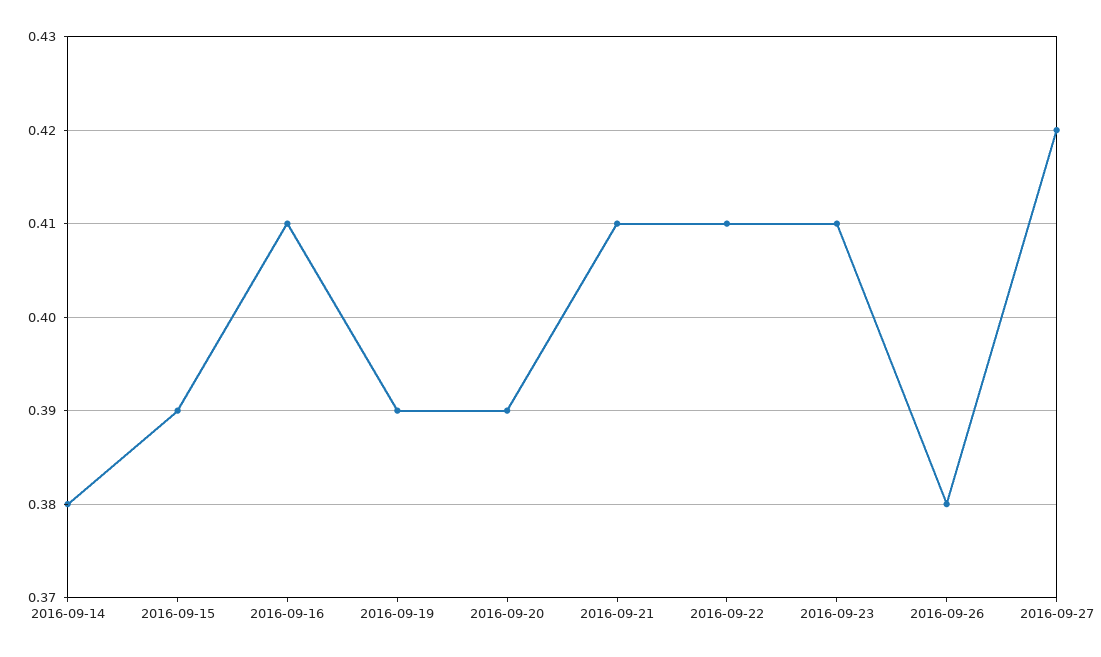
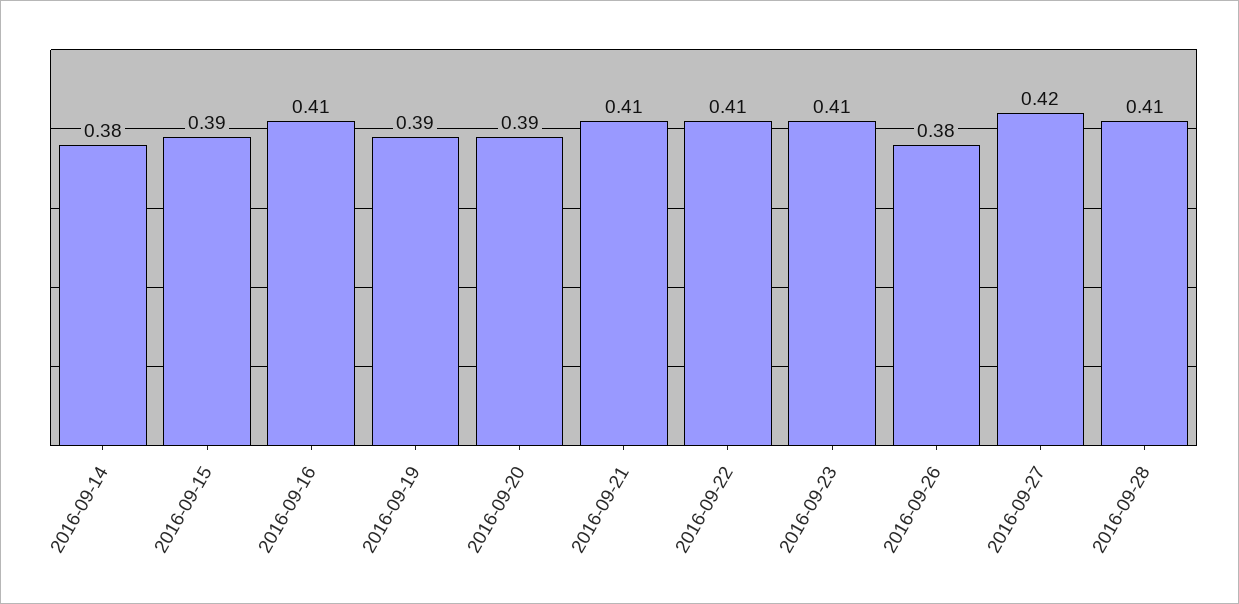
2016-09-28: none -> 0.41

